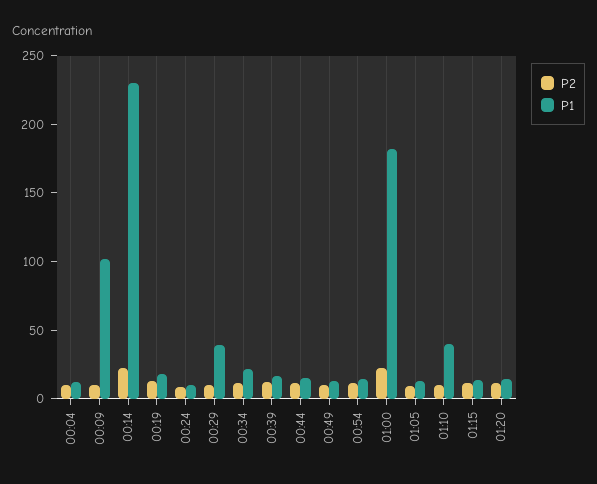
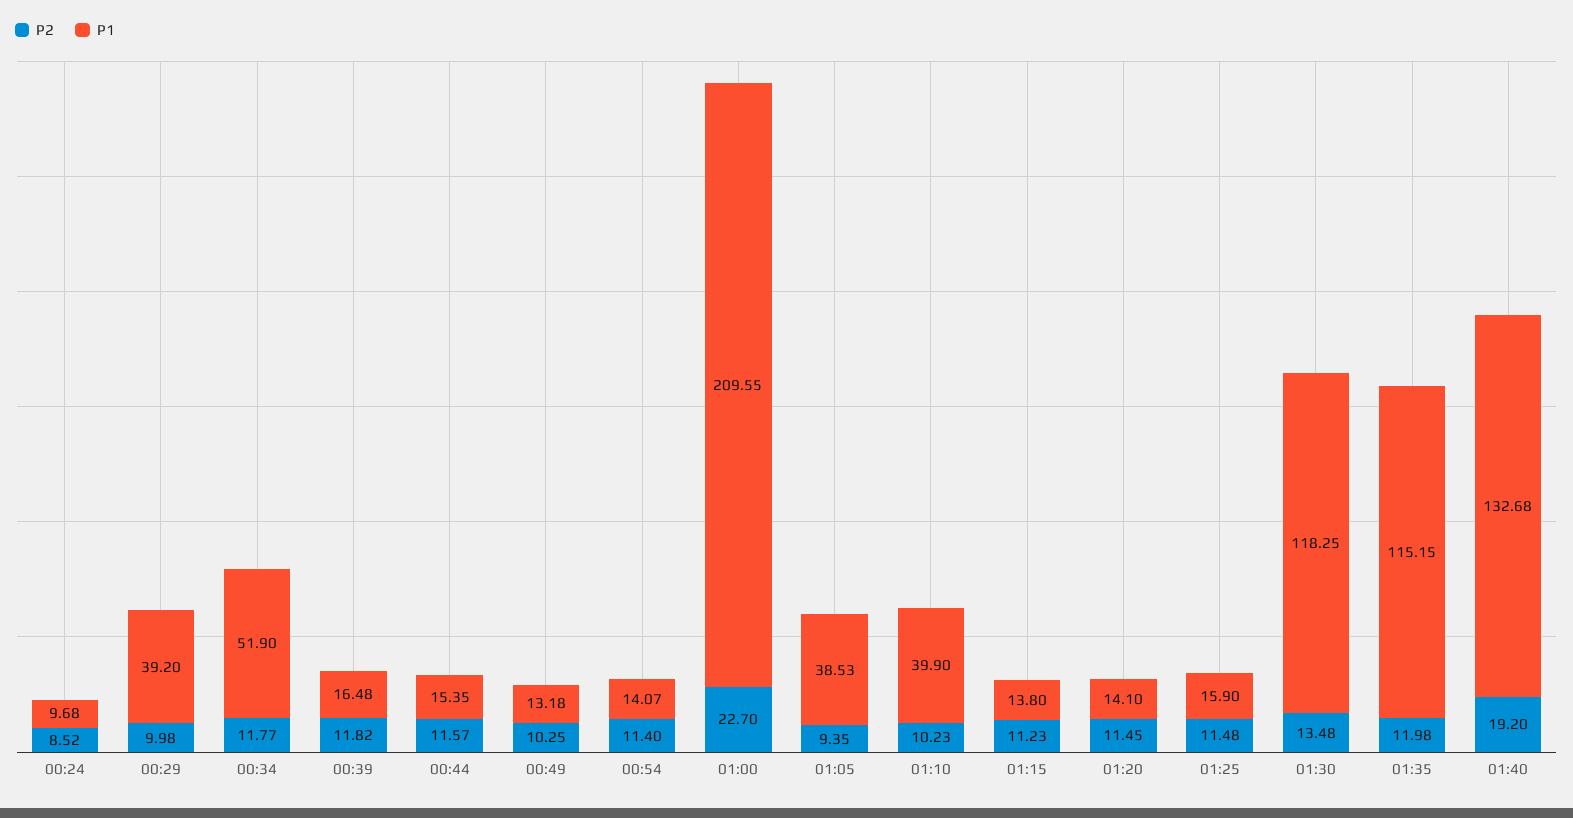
P2, 00:04: 10 -> none
P1, 00:04: 10 -> none
P2, 00:09: 10 -> none
P1, 00:09: 100 -> none
P2, 00:14: 20 -> none
P1, 00:14: 230 -> none
P2, 00:19: 10 -> none
P1, 00:19: 20 -> none
P1, 00:34: 20 -> 51.9
P1, 01:00: 180 -> 209.55
P1, 01:05: 10 -> 38.53
P2, 01:25: none -> 11.48
P1, 01:25: none -> 15.9
P2, 01:30: none -> 13.48
P1, 01:30: none -> 118.25
P2, 01:35: none -> 11.98
P1, 01:35: none -> 115.15
P2, 01:40: none -> 19.2
P1, 01:40: none -> 132.68

